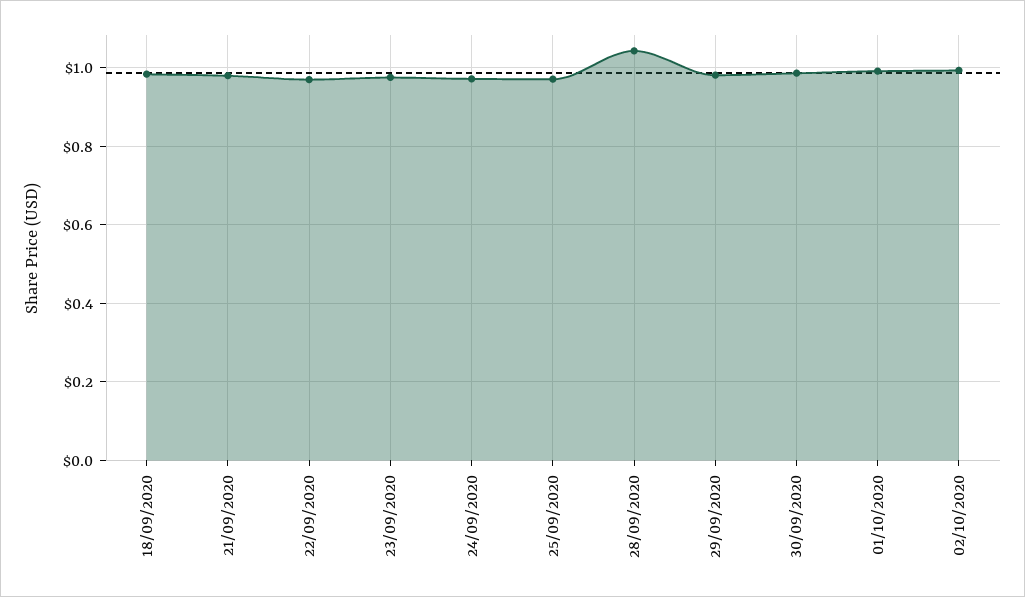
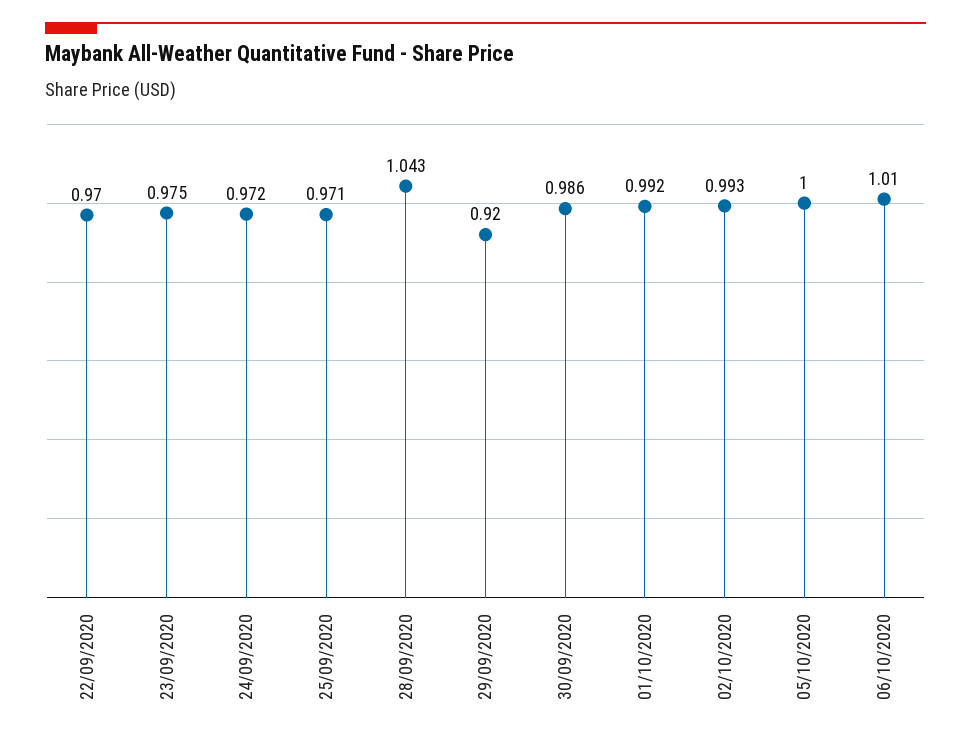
18/09/2020: 0.98 -> none
21/09/2020: 0.98 -> none
29/09/2020: 0.98 -> 0.92
05/10/2020: none -> 1
06/10/2020: none -> 1.01

